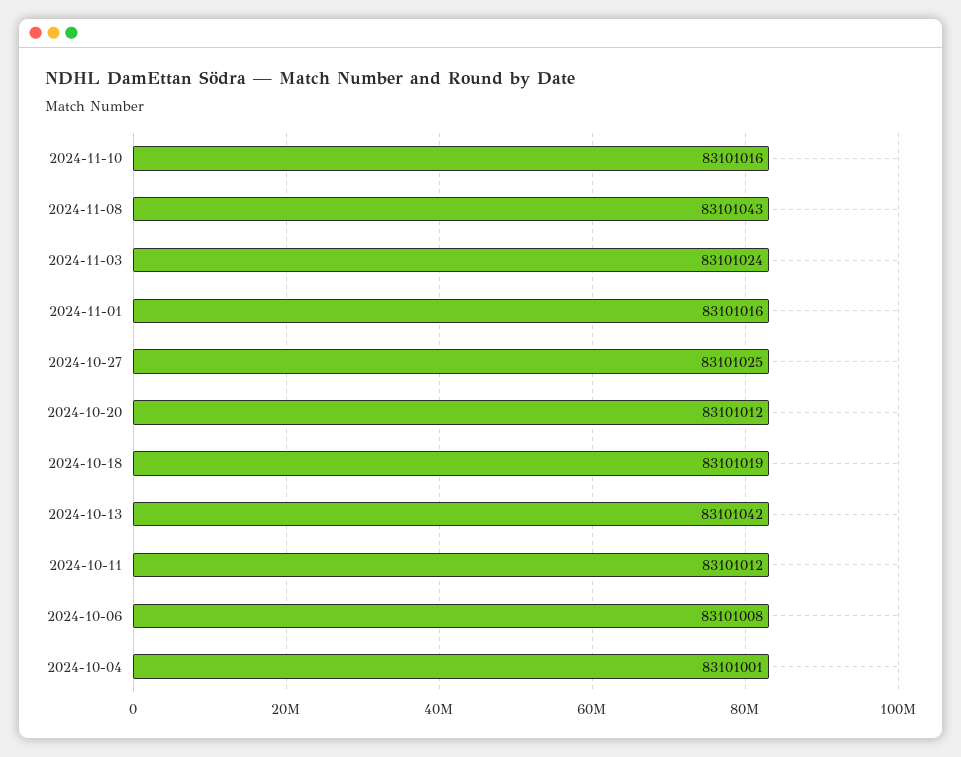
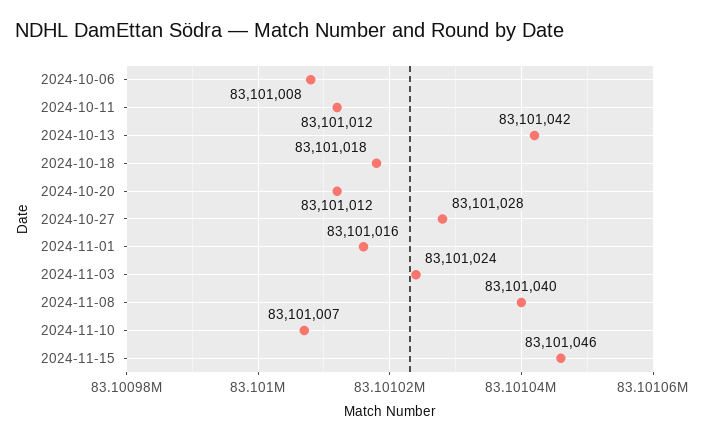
2024-11-10: 83101016 -> 83101007
2024-11-08: 83101043 -> 83101040
2024-10-27: 83101025 -> 83101028
2024-10-18: 83101019 -> 83101018
2024-10-04: 83101001 -> none
2024-11-15: none -> 83101046

